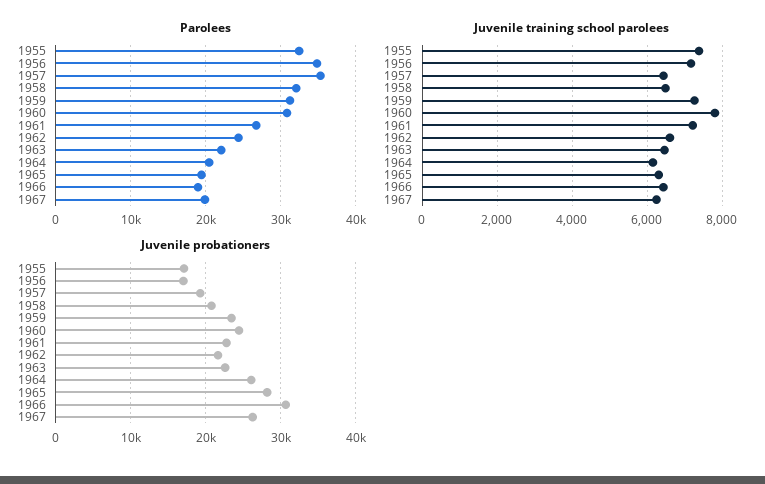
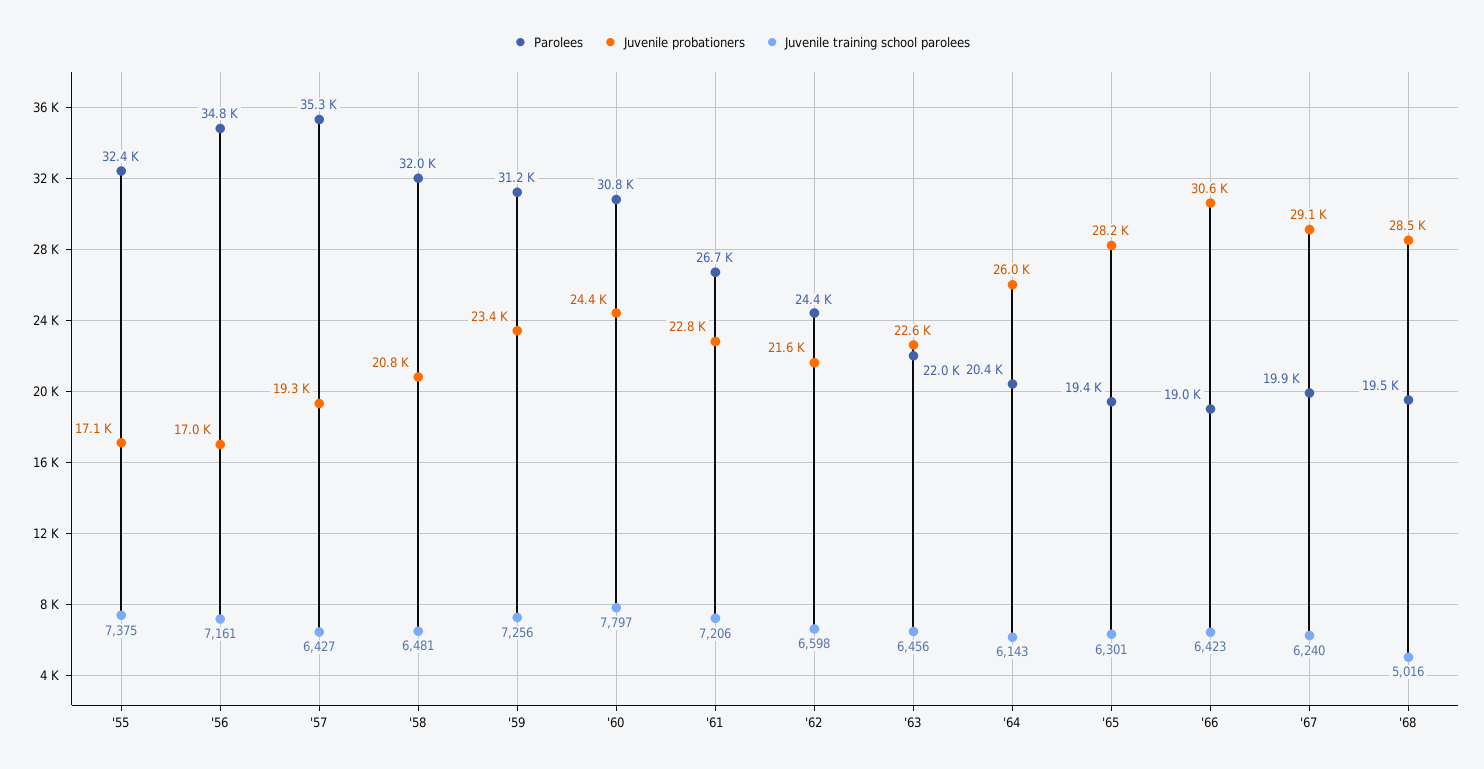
Juvenile probationers, 1967: 26000 -> 29100
Parolees, '68: none -> 19500
Juvenile probationers, '68: none -> 28500
Juvenile training school parolees, '68: none -> 5016

